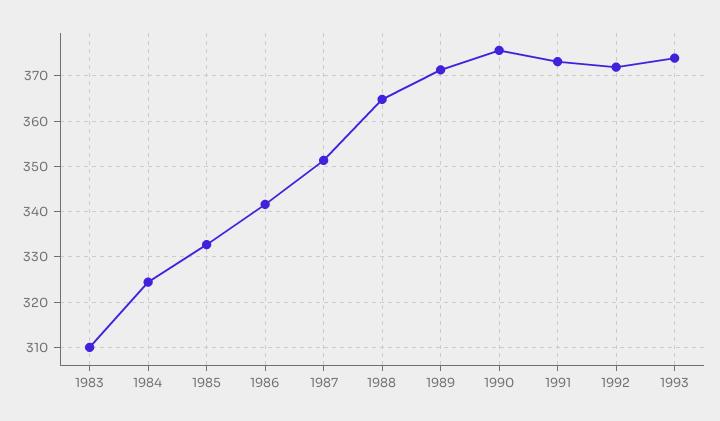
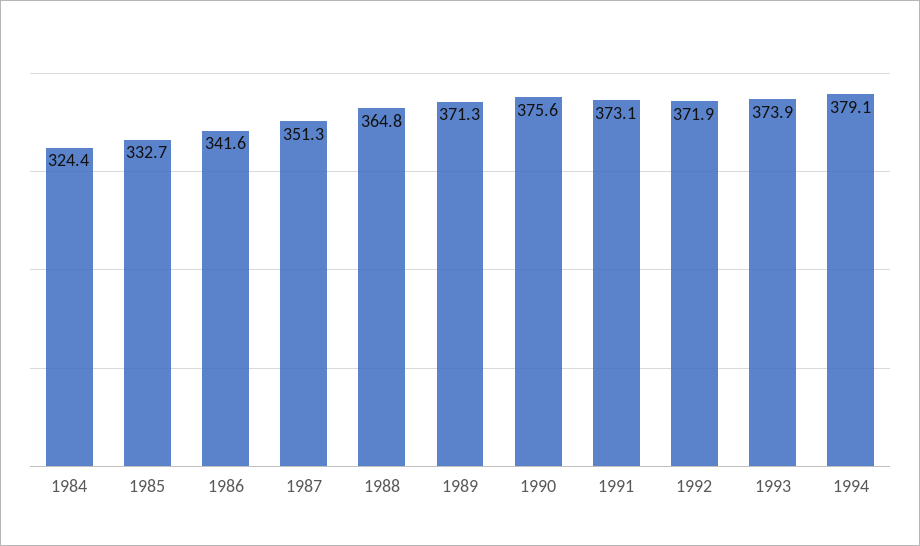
1983: 310 -> none
1994: none -> 379.1

